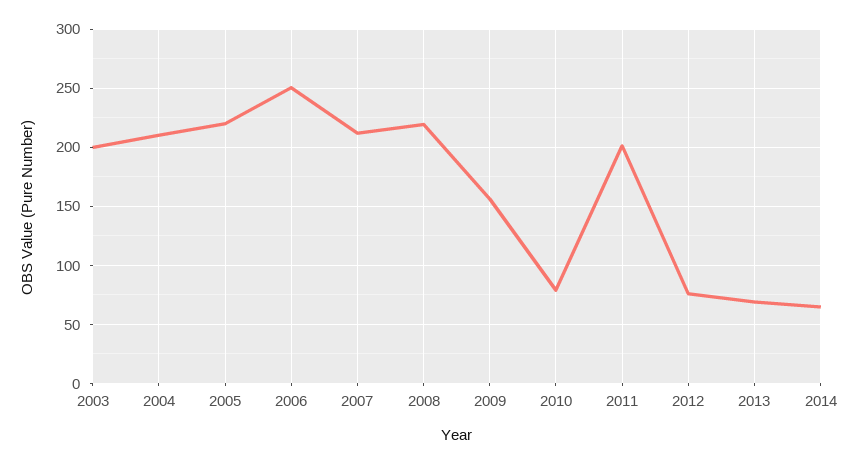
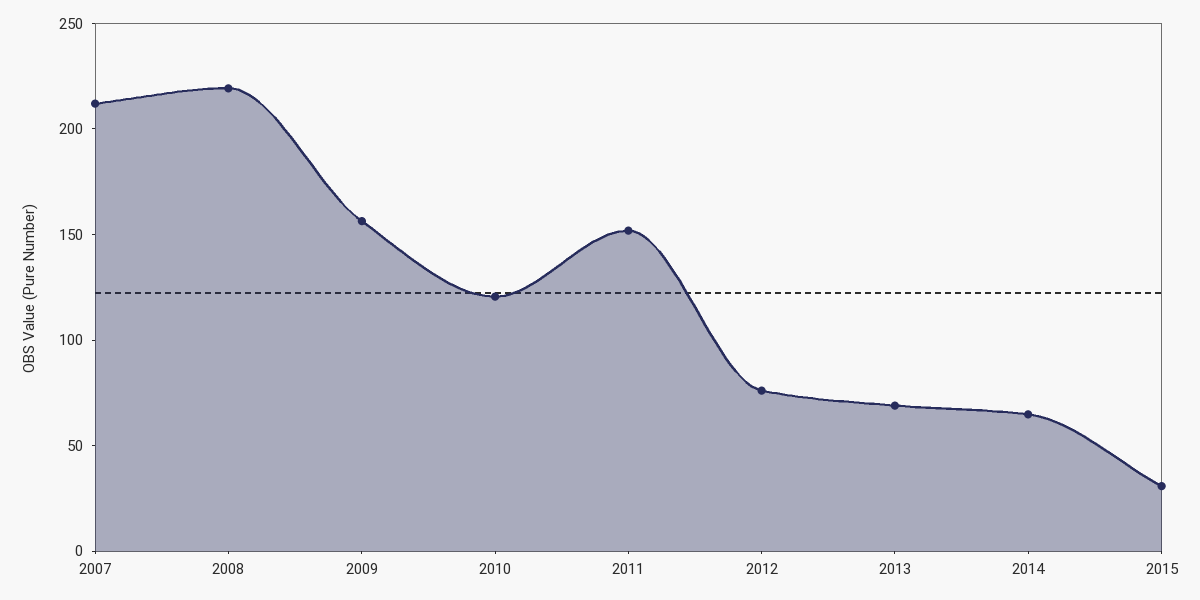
2003: 200 -> none
2004: 210 -> none
2005: 220 -> none
2006: 250 -> none
2010: 80 -> 120
2011: 200 -> 150
2015: none -> 30

